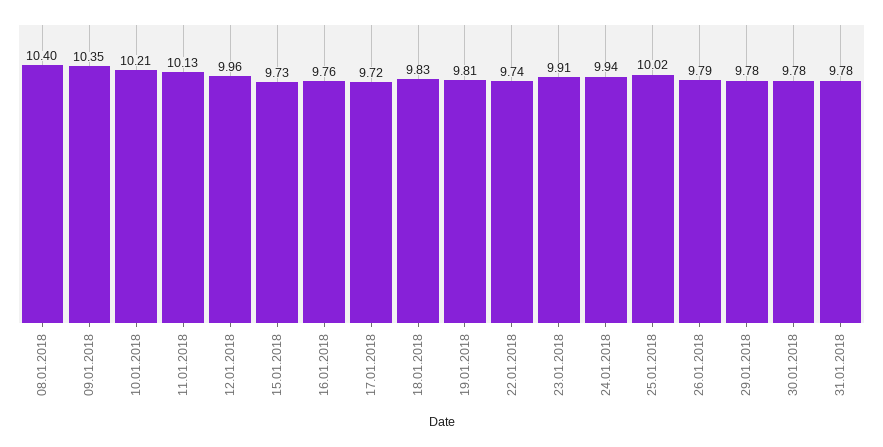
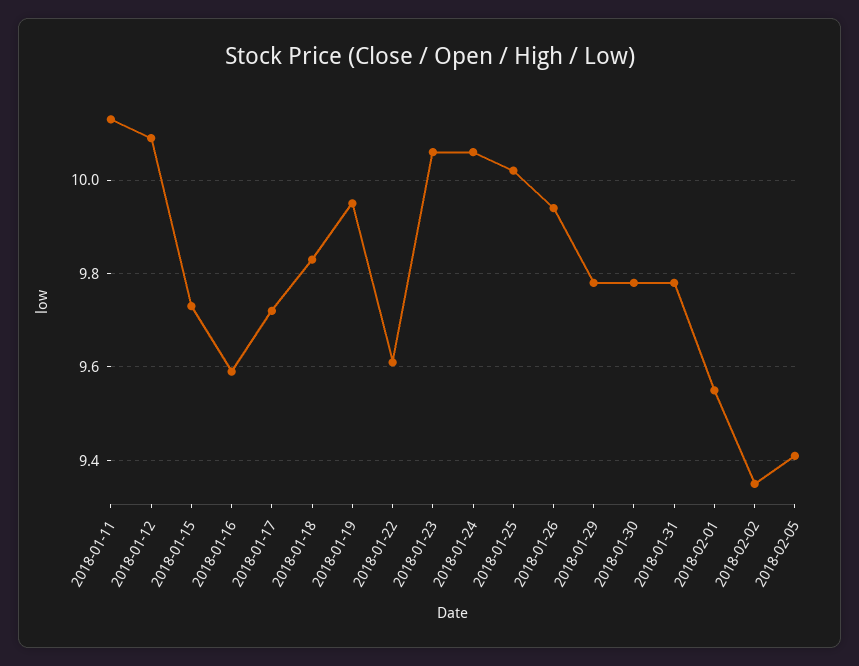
08.01.2018: 10.4 -> none
09.01.2018: 10.35 -> none
10.01.2018: 10.21 -> none
12.01.2018: 9.96 -> 10.1
16.01.2018: 9.76 -> 9.6
19.01.2018: 9.81 -> 9.95
22.01.2018: 9.74 -> 9.6
23.01.2018: 9.91 -> 10.05
24.01.2018: 9.94 -> 10.05
26.01.2018: 9.79 -> 9.95
2018-02-01: none -> 9.55
2018-02-02: none -> 9.35
2018-02-05: none -> 9.4

